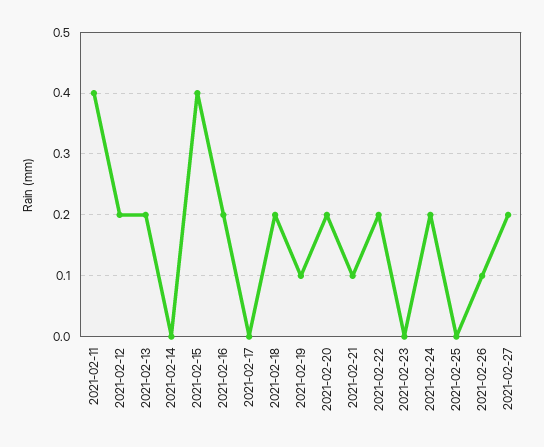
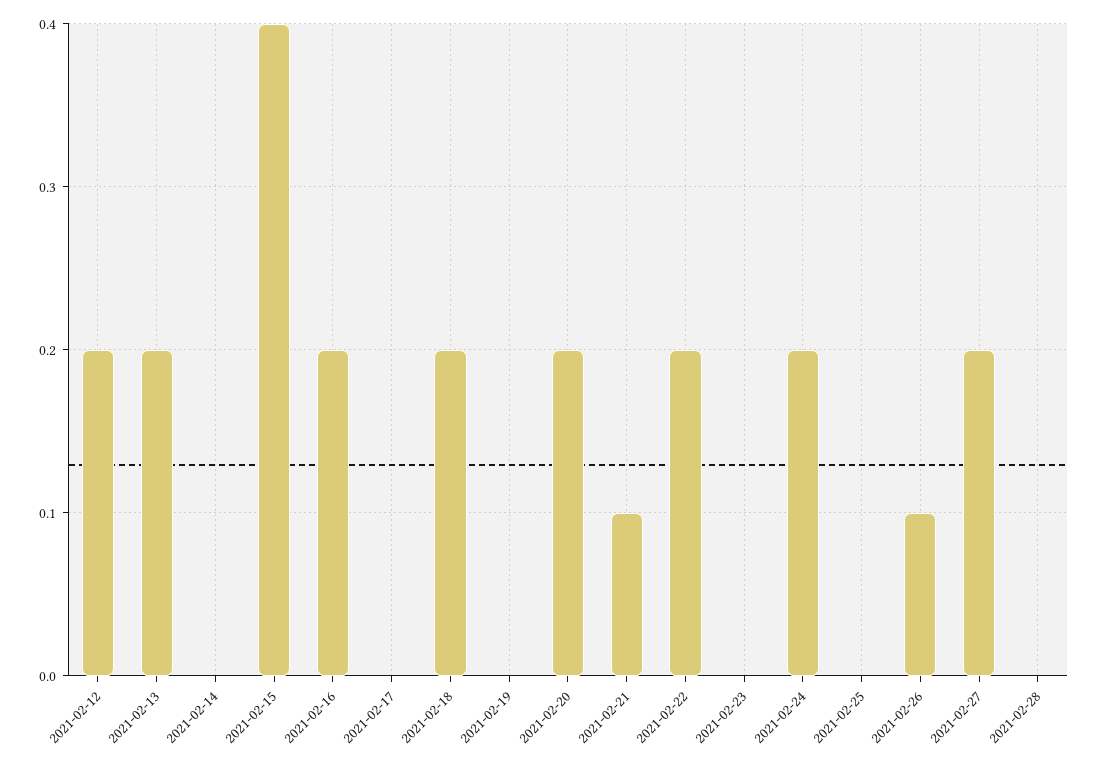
2021-02-11: 0.4 -> none
2021-02-19: 0.1 -> 0
2021-02-28: none -> 0

